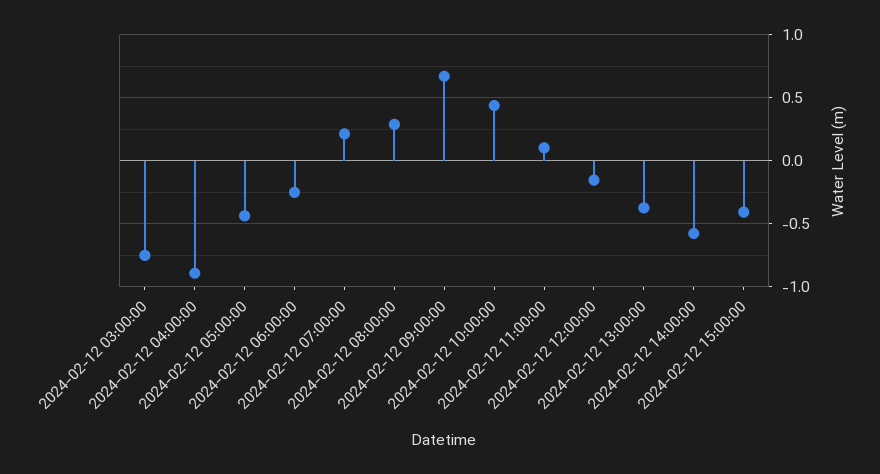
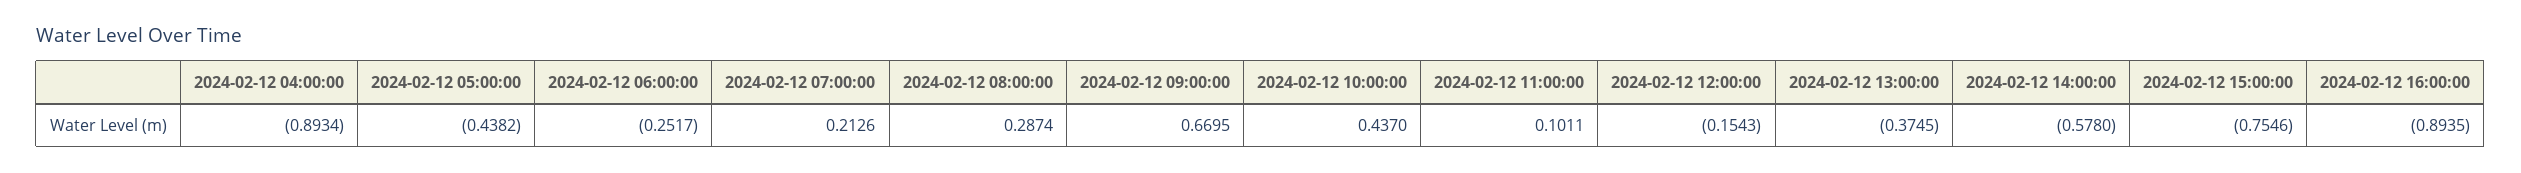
2024-02-12 03:00:00: -0.75 -> none
2024-02-12 15:00:00: -0.4 -> -0.7546
2024-02-12 16:00:00: none -> -0.8935

